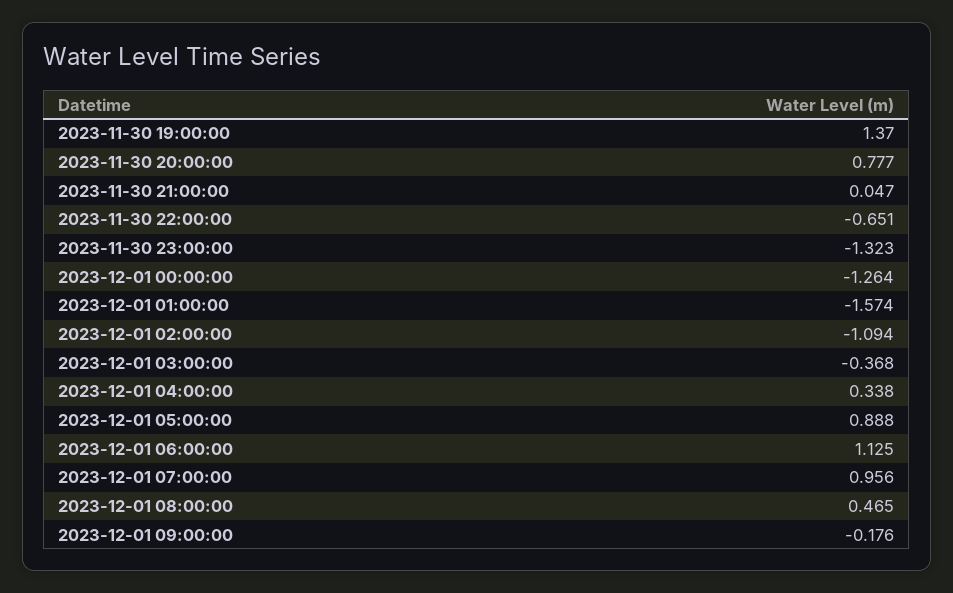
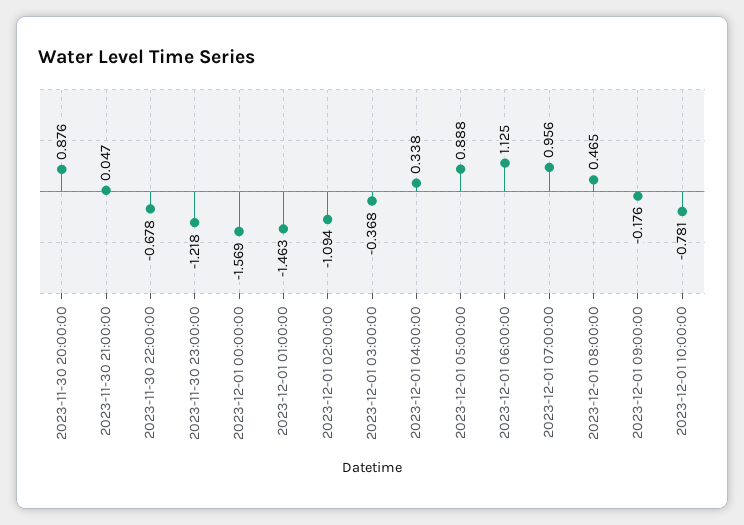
2023-11-30 19:00:00: 1.37 -> none
2023-11-30 20:00:00: 0.777 -> 0.876
2023-11-30 22:00:00: -0.651 -> -0.678
2023-11-30 23:00:00: -1.323 -> -1.218
2023-12-01 00:00:00: -1.264 -> -1.569
2023-12-01 01:00:00: -1.574 -> -1.463
2023-12-01 10:00:00: none -> -0.781

